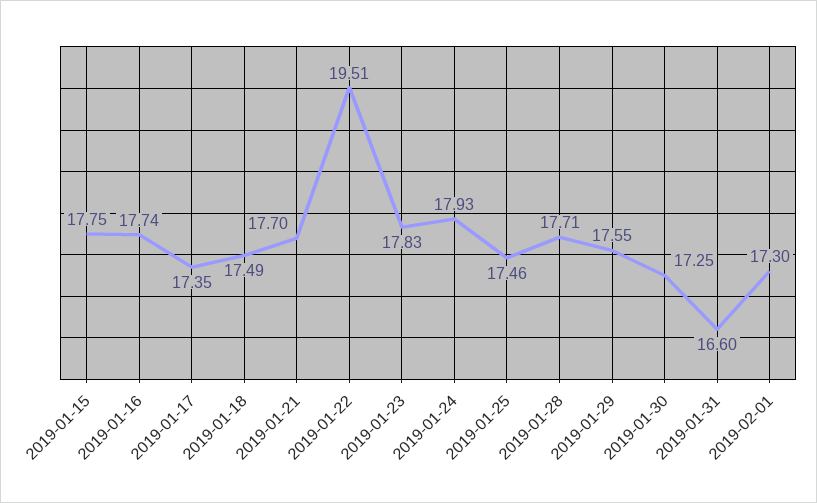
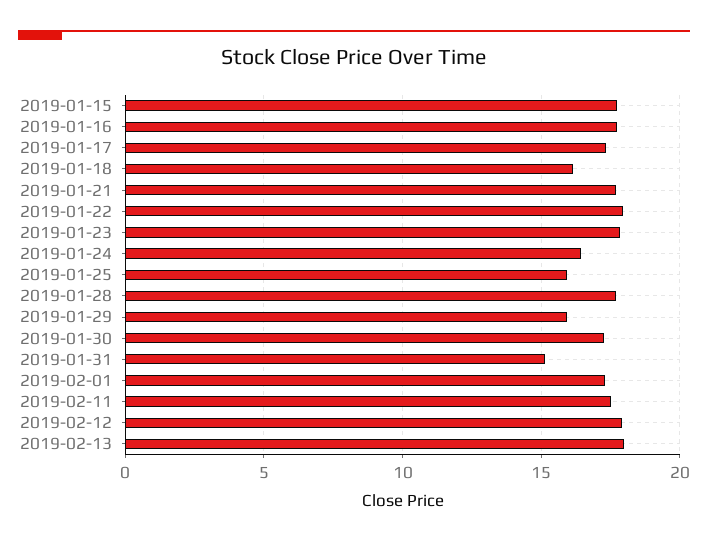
2019-01-18: 17.49 -> 16
2019-01-22: 19.51 -> 18
2019-01-24: 17.93 -> 16.5
2019-01-25: 17.46 -> 16
2019-01-29: 17.55 -> 16
2019-01-31: 16.6 -> 15
2019-02-11: none -> 17.5
2019-02-12: none -> 18
2019-02-13: none -> 18

